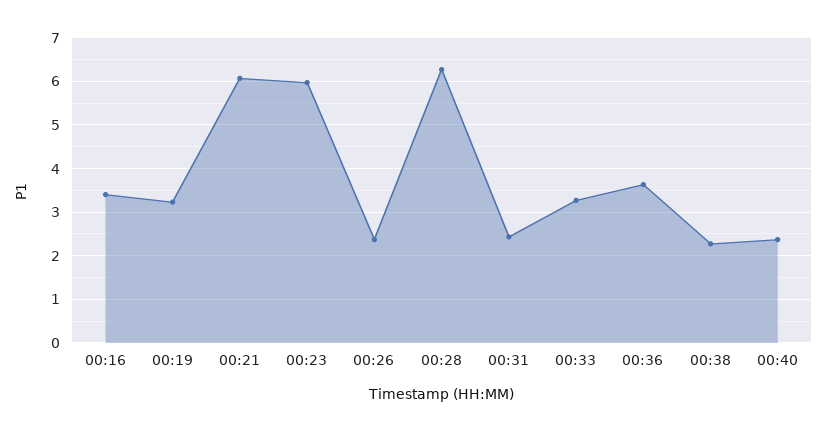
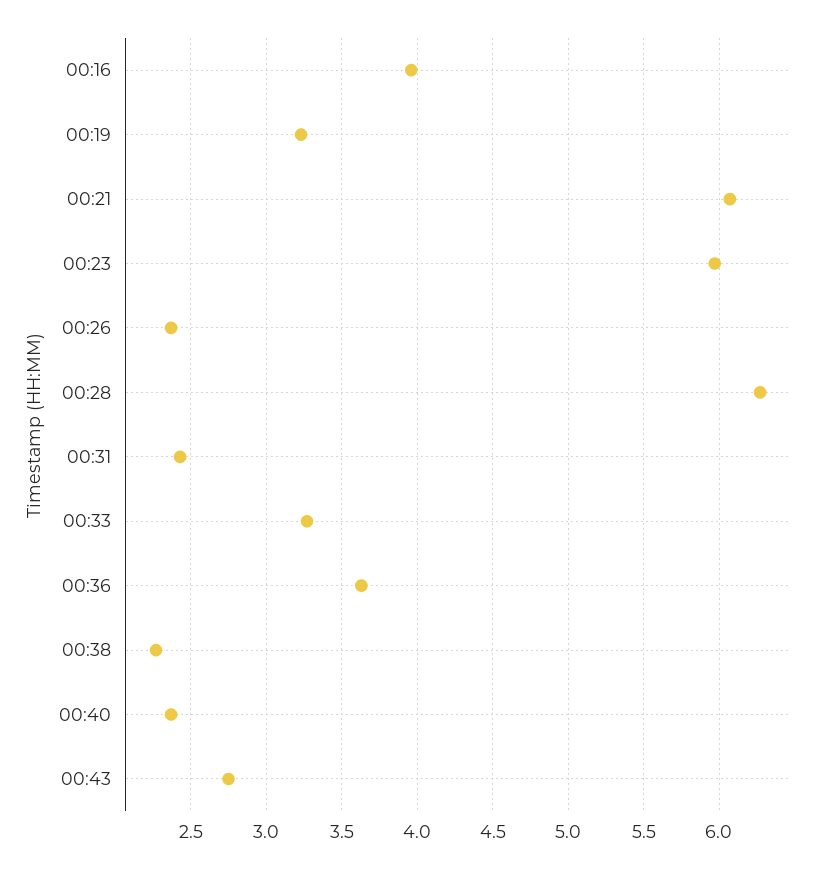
00:16: 3.4 -> 3.95
00:43: none -> 2.75

